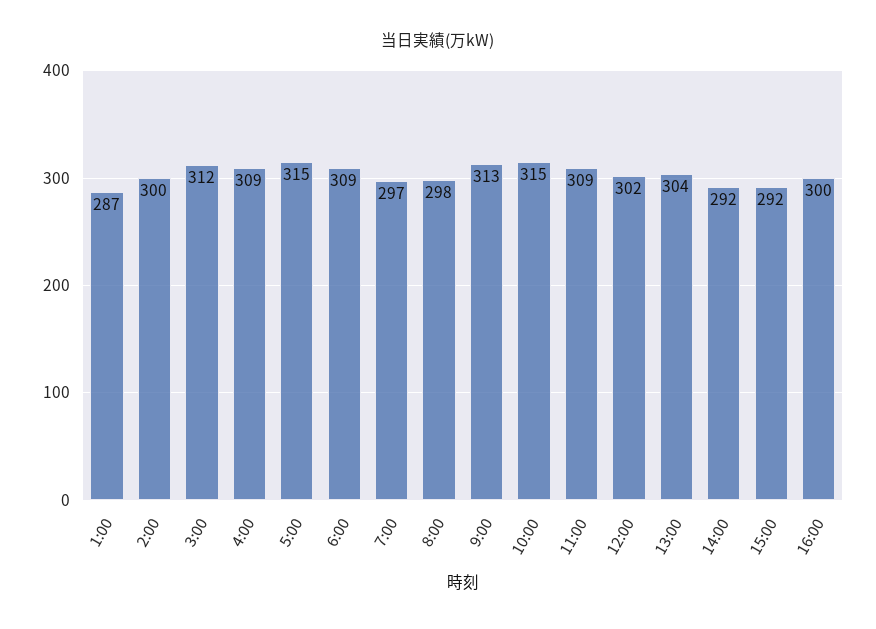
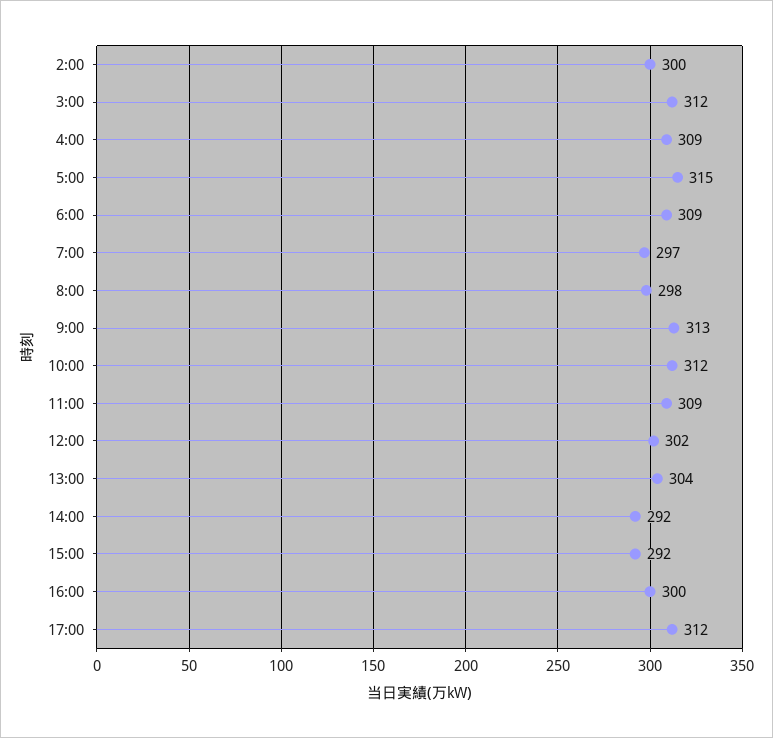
1:00: 287 -> none
10:00: 315 -> 312
17:00: none -> 312

